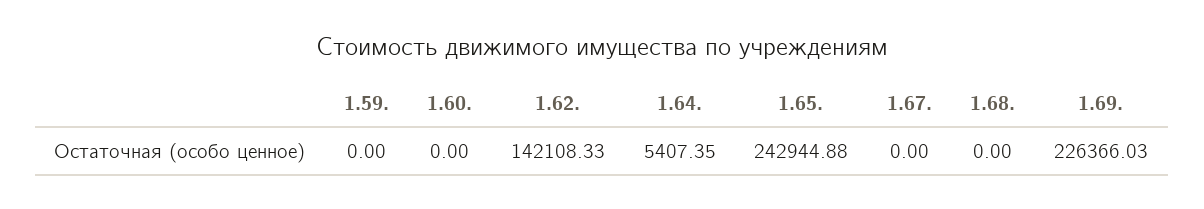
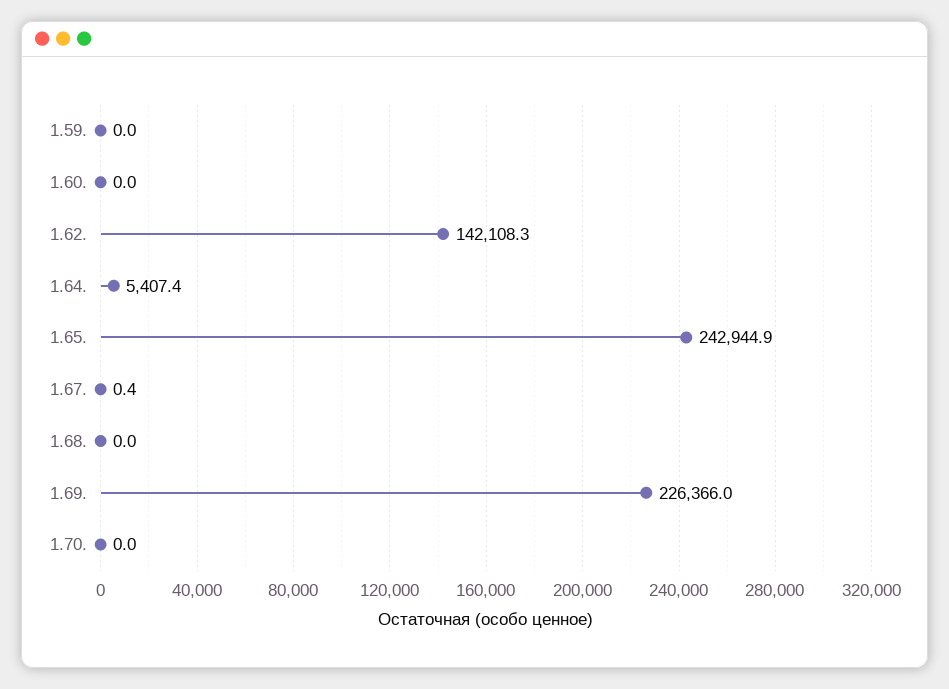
1.67.: 0 -> 0.4
1.70.: none -> 0

